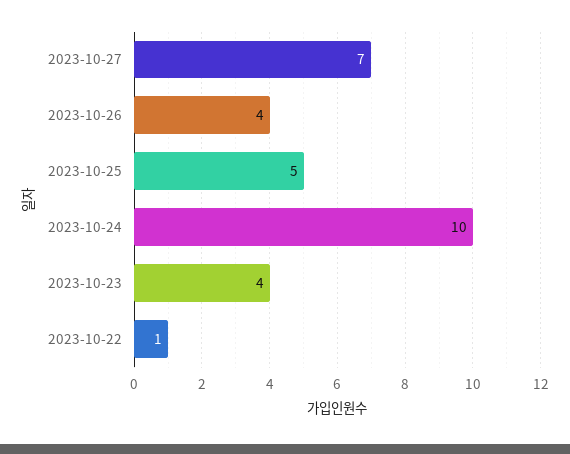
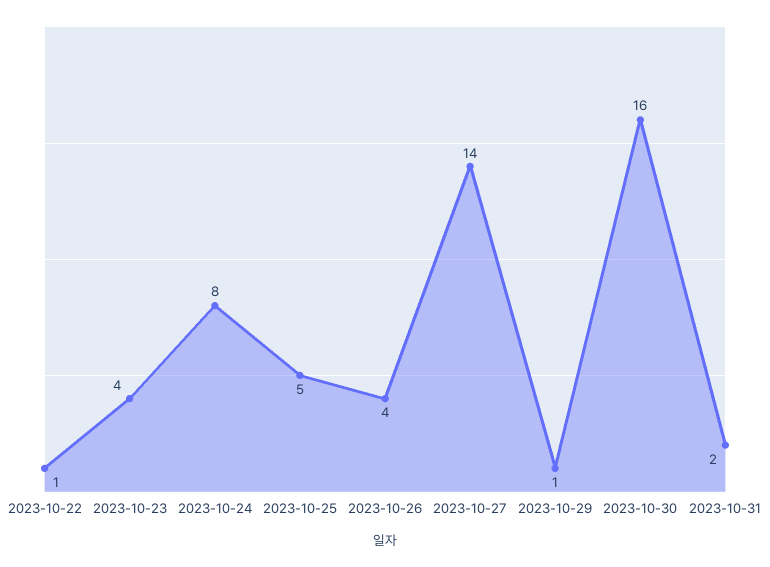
2023-10-27: 7 -> 14
2023-10-24: 10 -> 8
2023-10-29: none -> 1
2023-10-30: none -> 16
2023-10-31: none -> 2

